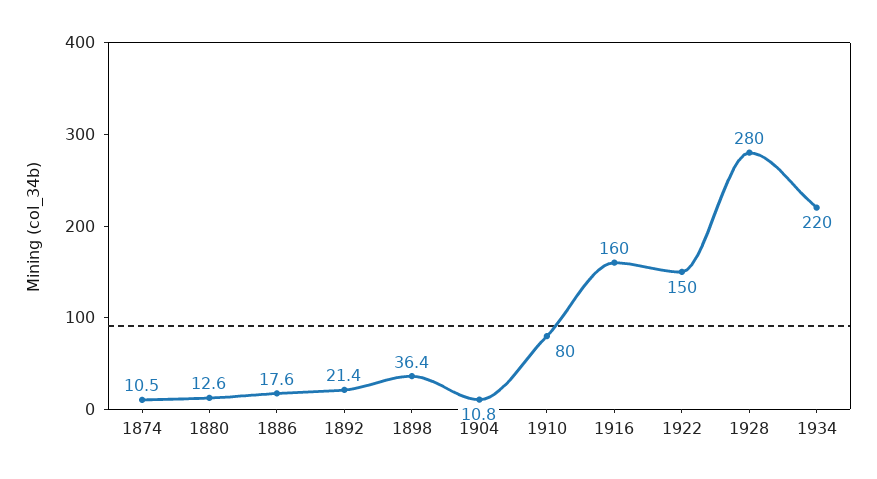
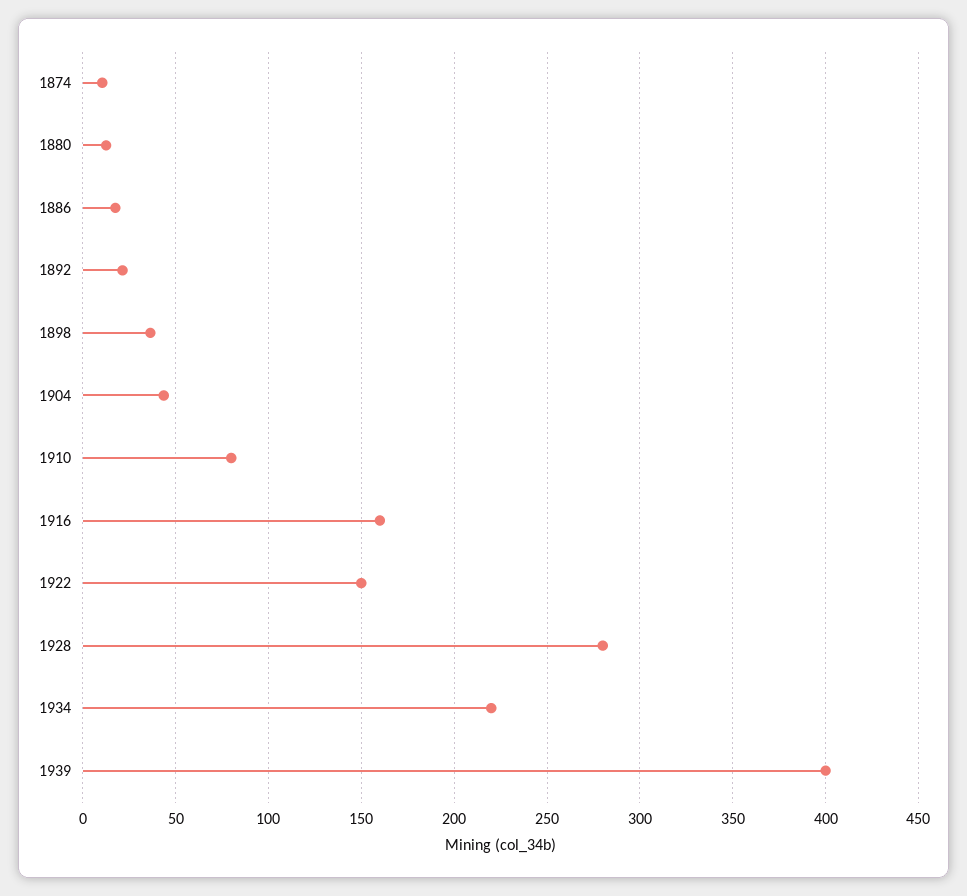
1904: 10.8 -> 45
1939: none -> 400

